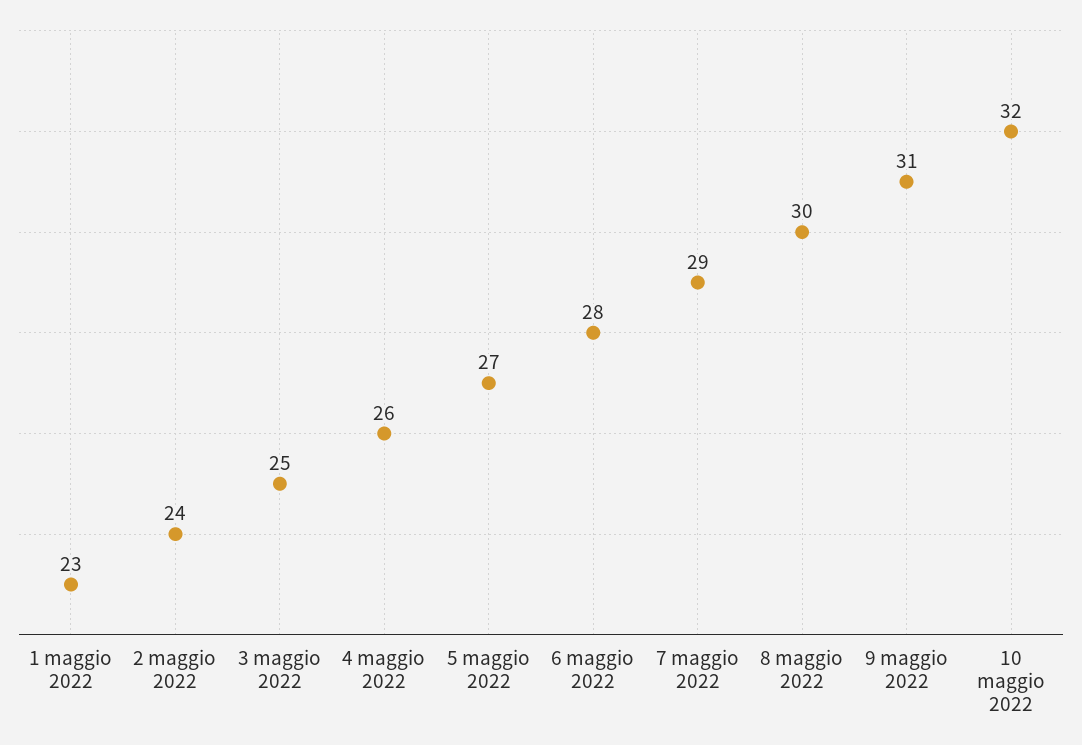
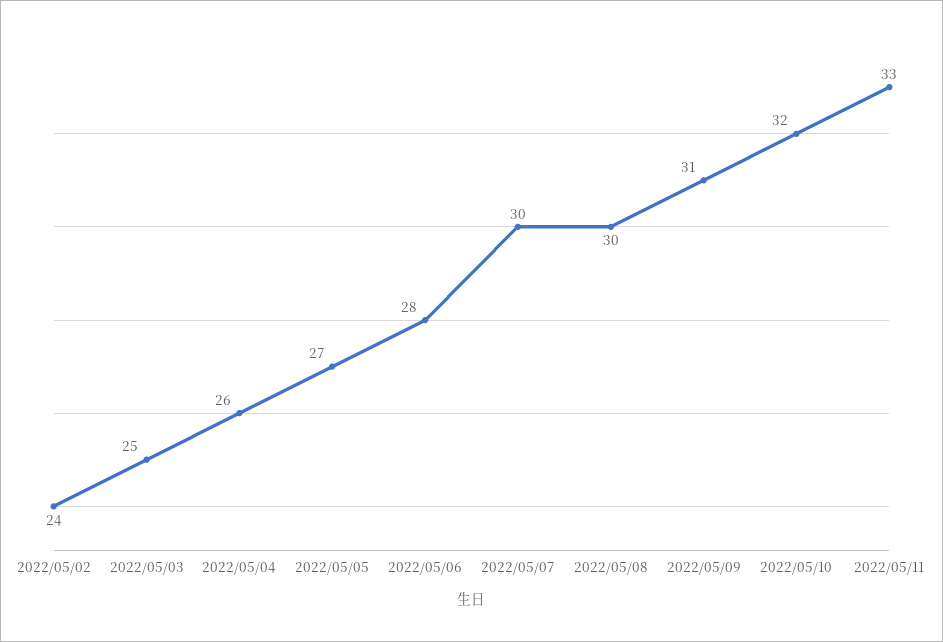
1 maggio 2022: 23 -> none
7 maggio 2022: 29 -> 30
2022/05/11: none -> 33

